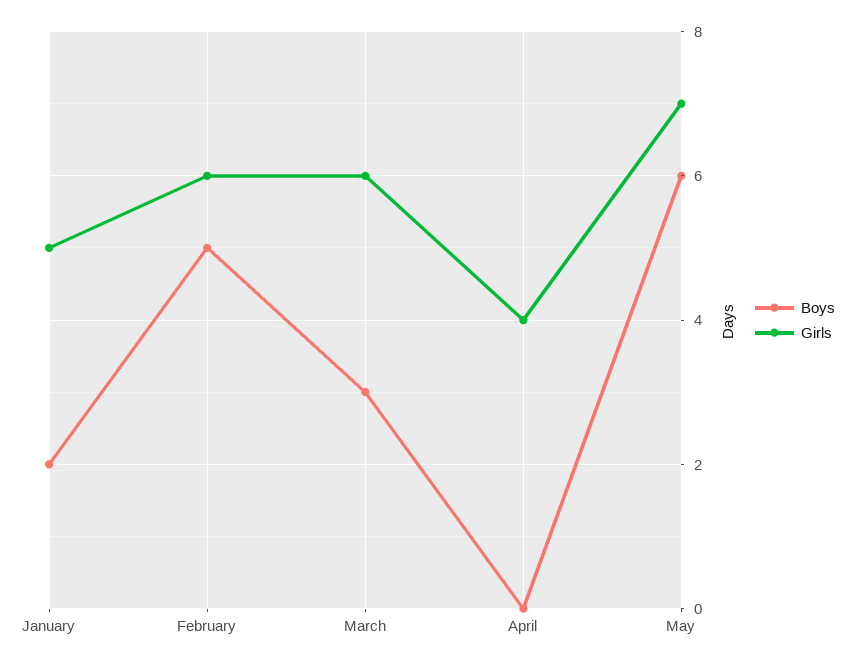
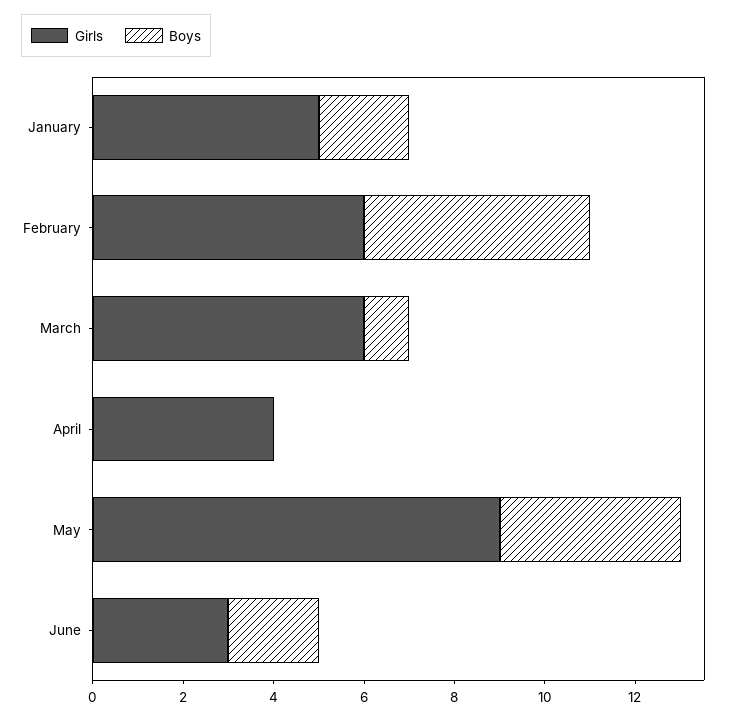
Boys, March: 3 -> 1
Boys, May: 6 -> 4
Girls, May: 7 -> 9
Girls, June: none -> 3
Boys, June: none -> 2

